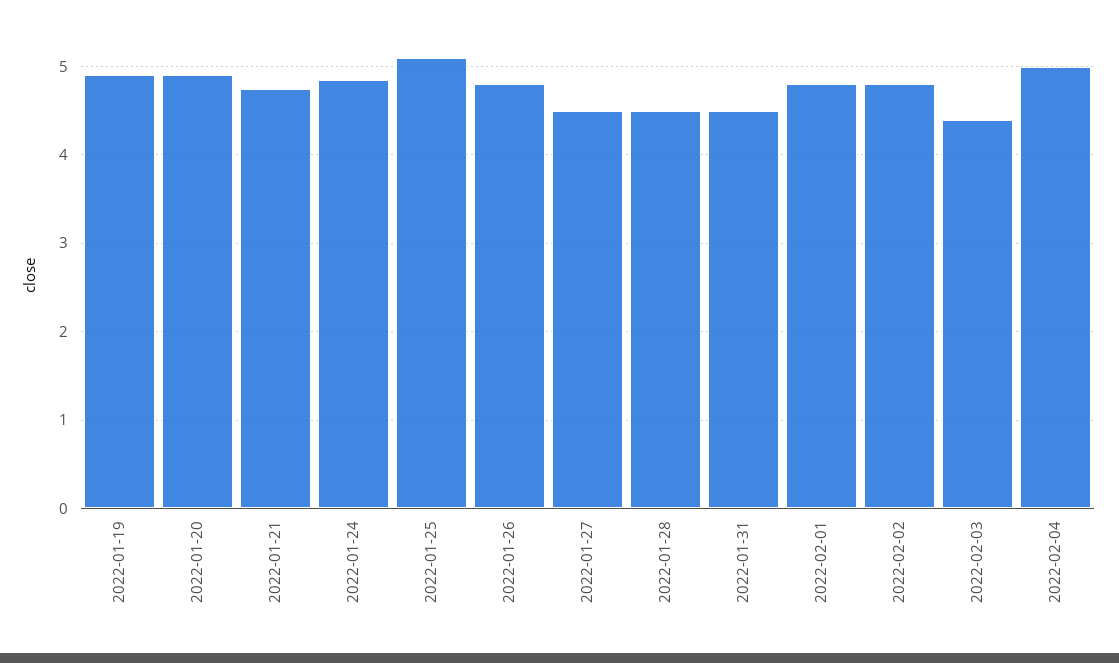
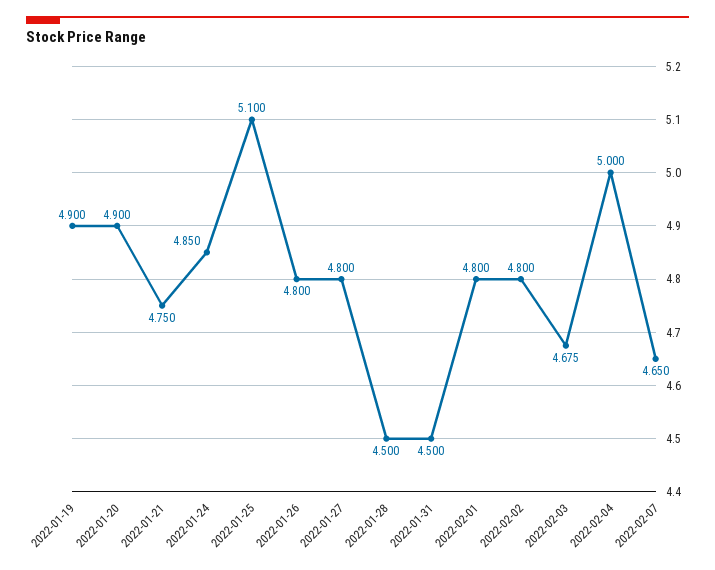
2022-01-27: 4.5 -> 4.8
2022-02-03: 4.4 -> 4.675
2022-02-07: none -> 4.65

